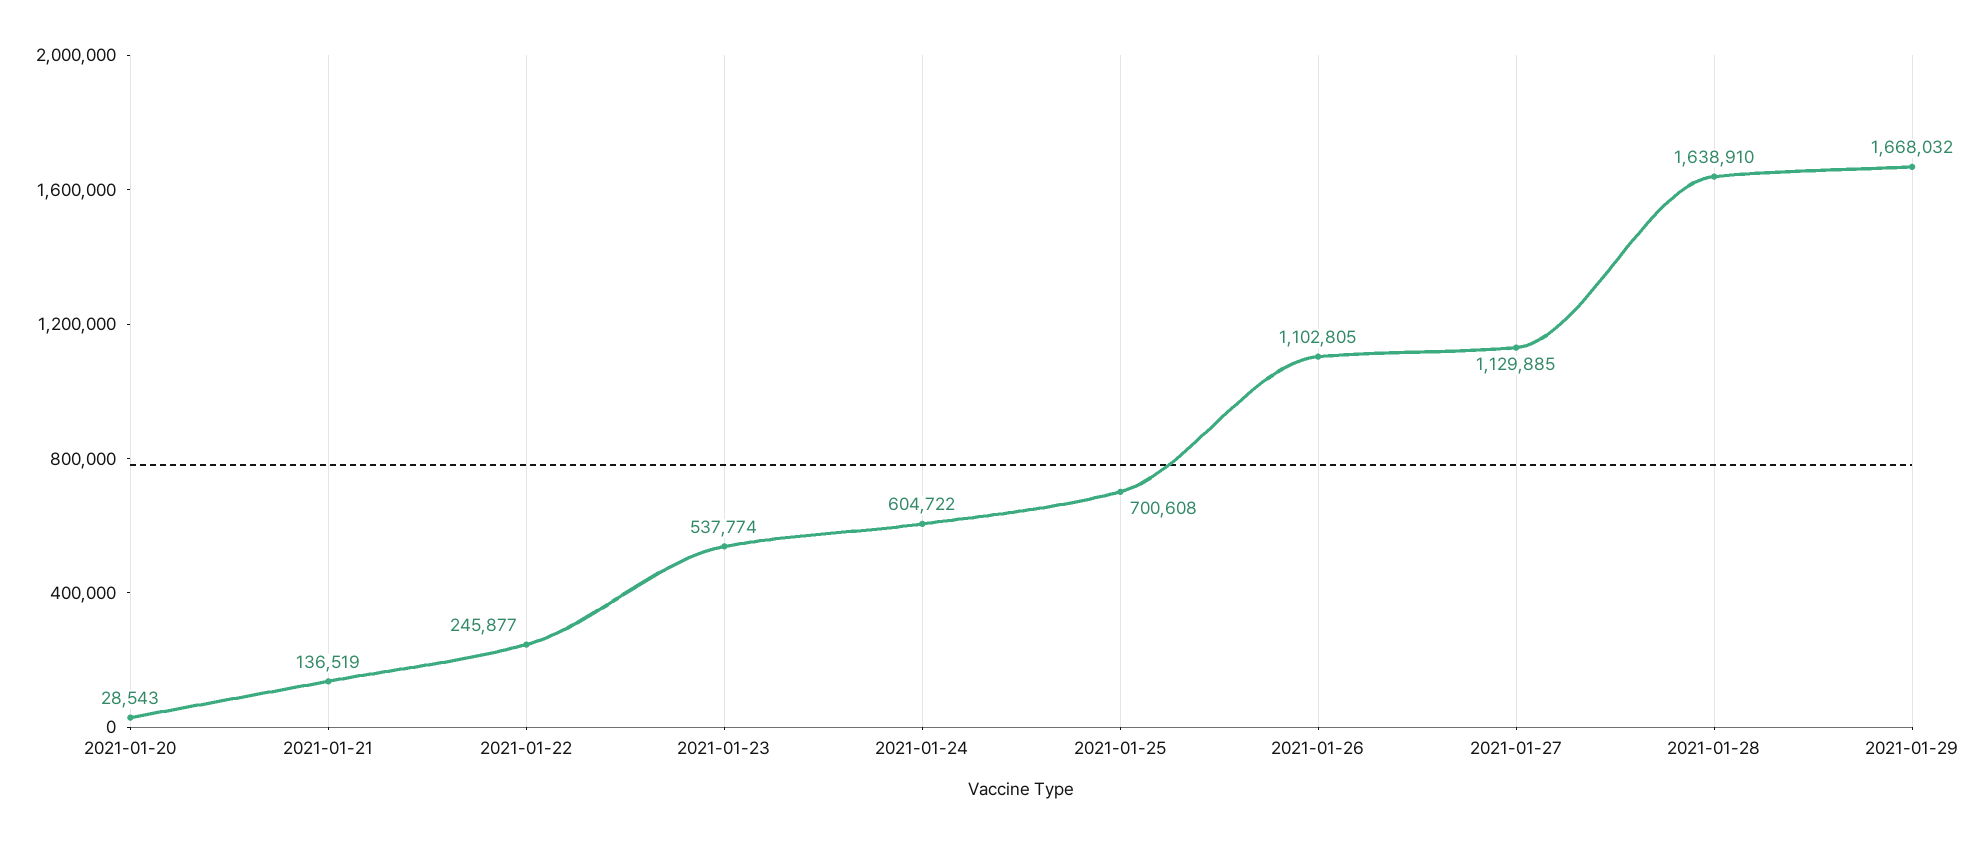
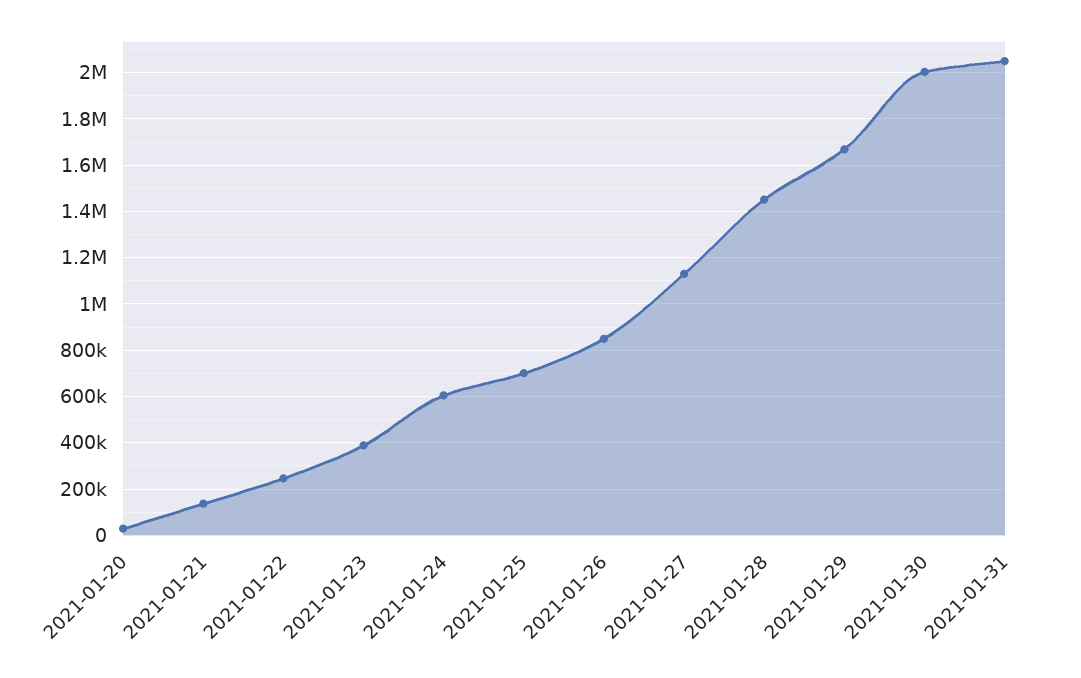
2021-01-23: 537774 -> 400000
2021-01-26: 1102805 -> 850000
2021-01-28: 1638910 -> 1450000
2021-01-30: none -> 2000000
2021-01-31: none -> 2050000

